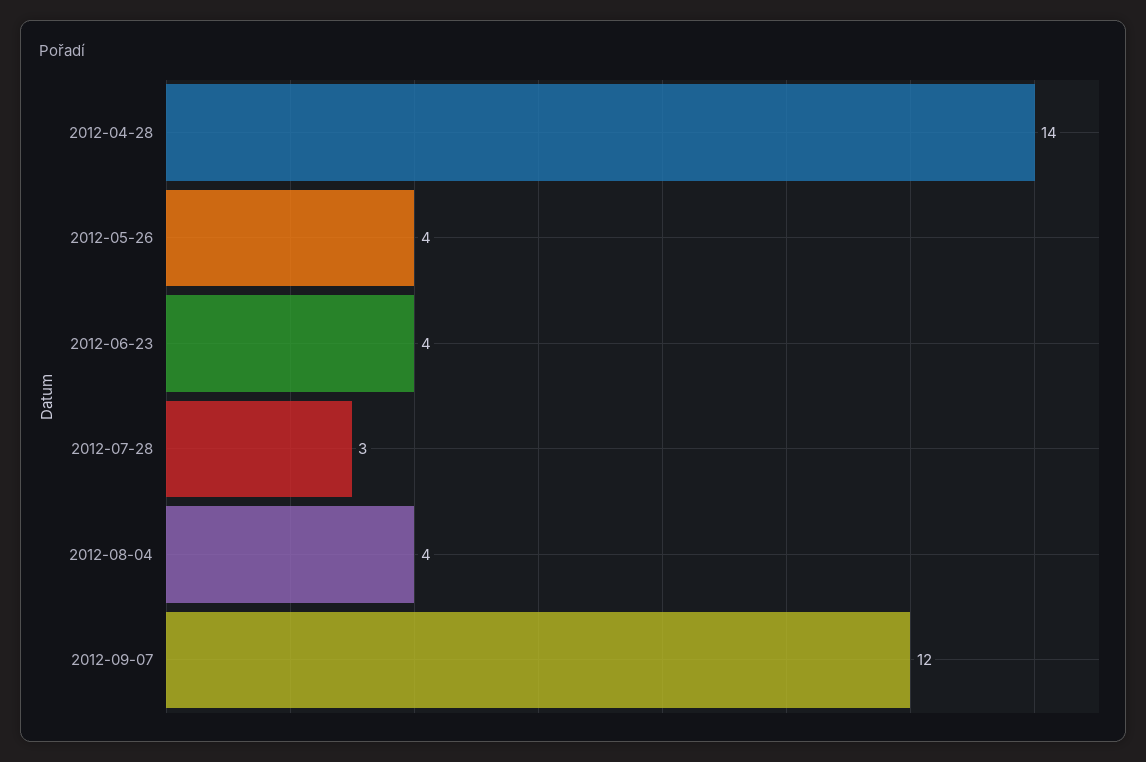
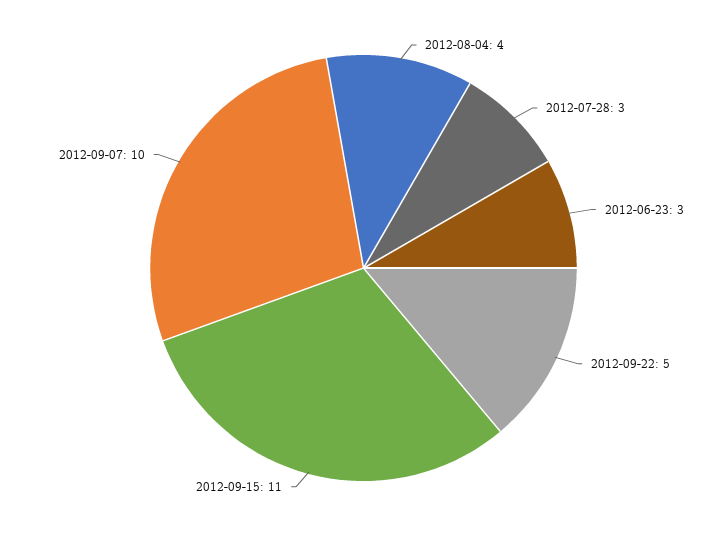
2012-04-28: 14 -> none
2012-05-26: 4 -> none
2012-06-23: 4 -> 3
2012-09-07: 12 -> 10
2012-09-22: none -> 5
2012-09-15: none -> 11

